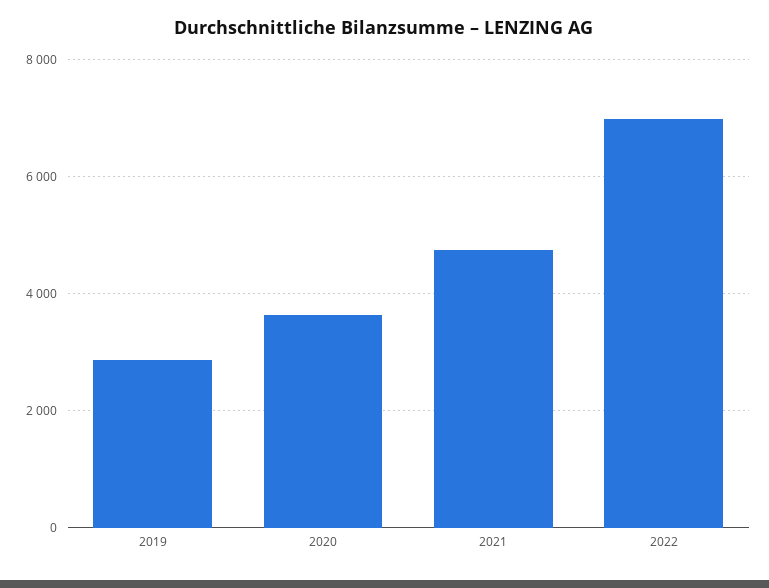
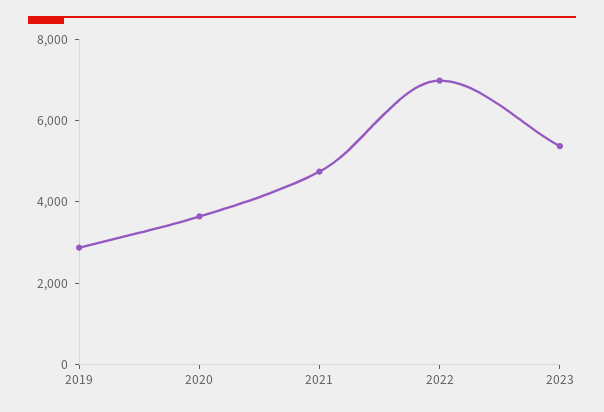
2023: none -> 5500

